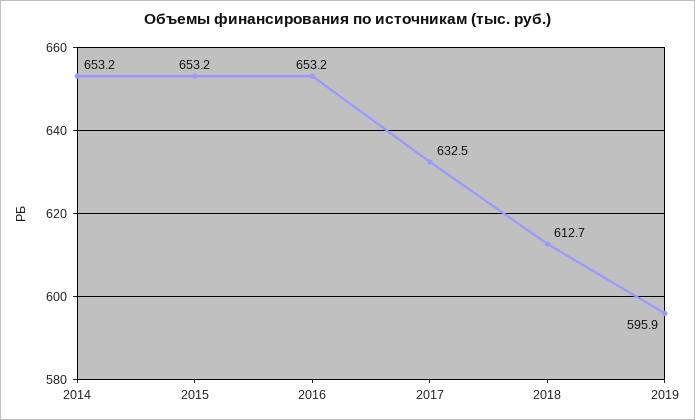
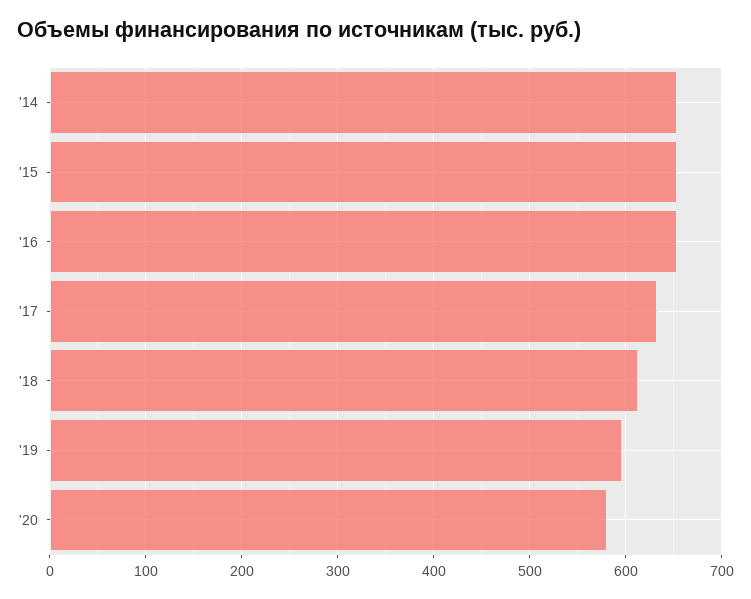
'20: none -> 580

